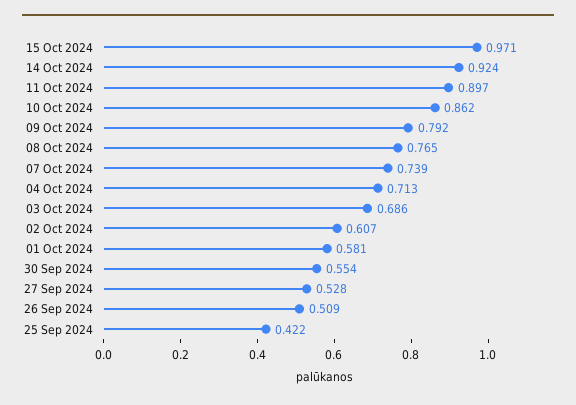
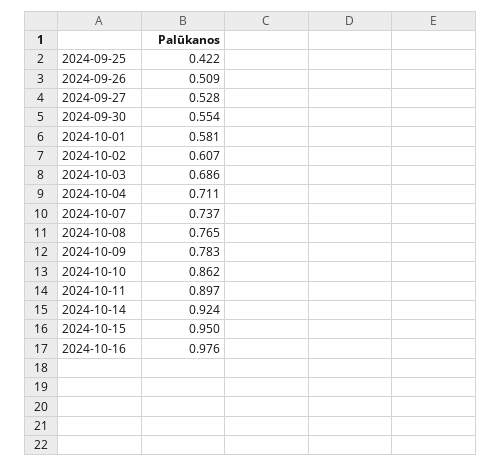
15 Oct 2024: 0.971 -> 0.95
09 Oct 2024: 0.792 -> 0.783
07 Oct 2024: 0.739 -> 0.737
04 Oct 2024: 0.713 -> 0.711
2024-10-16: none -> 0.976

